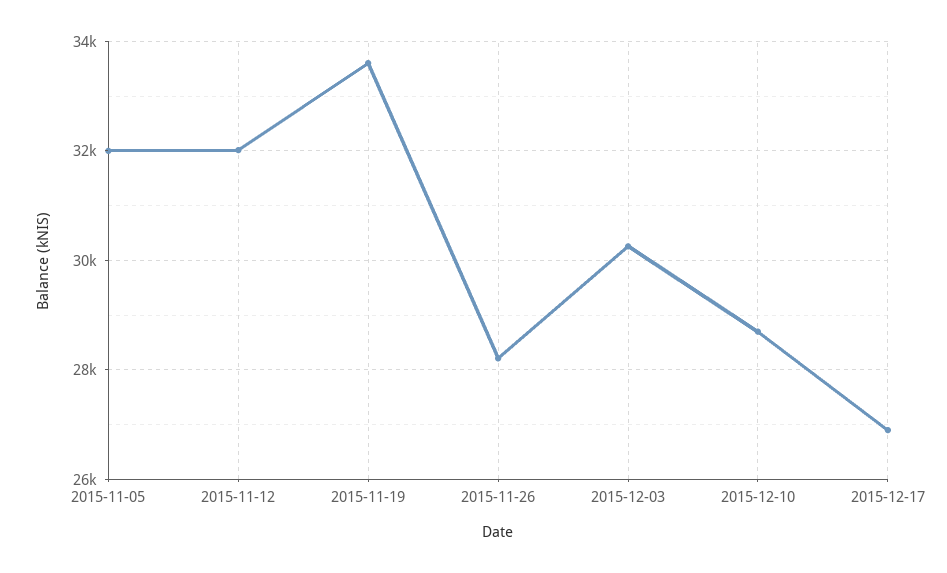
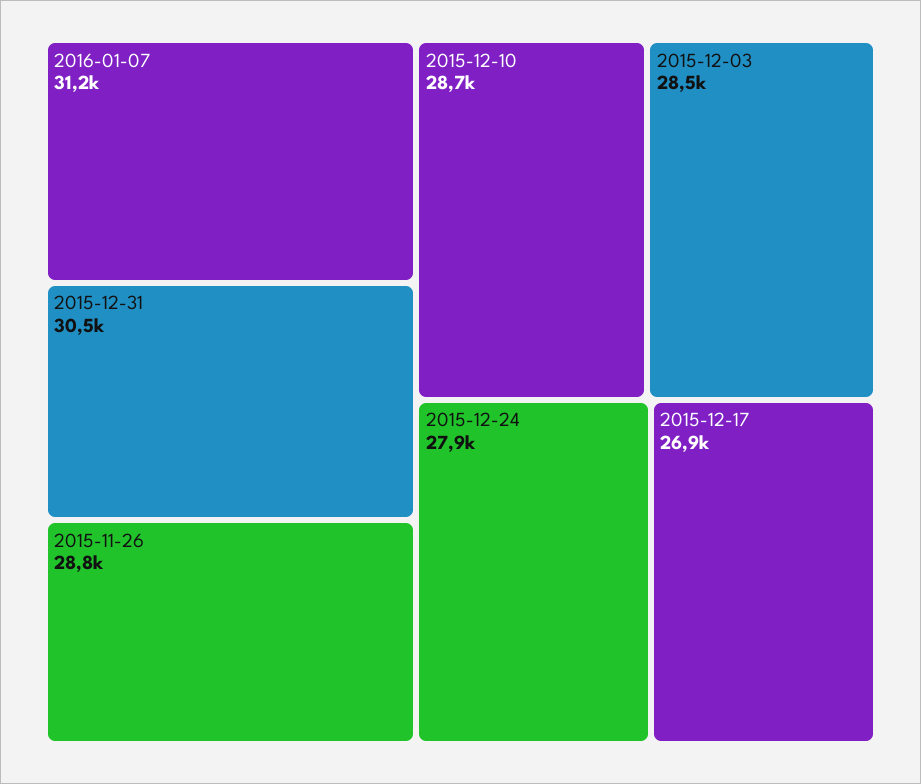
2015-11-05: 32000 -> none
2015-11-12: 32000 -> none
2015-11-19: 33600 -> none
2015-11-26: 28200 -> 28800
2015-12-03: 30200 -> 28500
2016-01-07: none -> 31200
2015-12-31: none -> 30500
2015-12-24: none -> 27900

